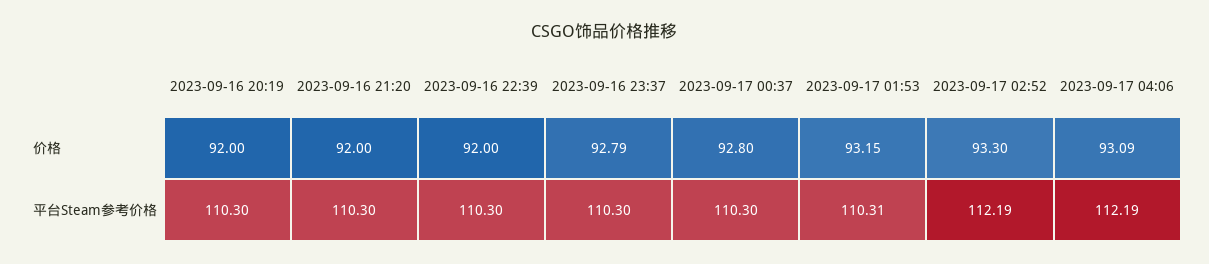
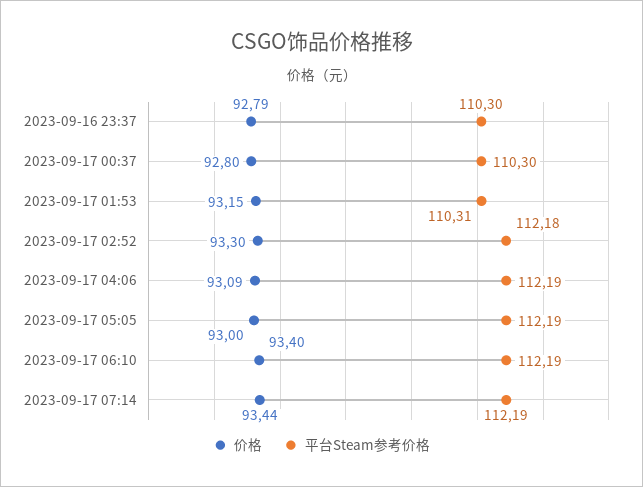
价格, 2023-09-16 20:19: 92 -> none
价格, 2023-09-16 21:20: 92 -> none
价格, 2023-09-16 22:39: 92 -> none
平台Steam参考价格, 2023-09-16 20:19: 110.3 -> none
平台Steam参考价格, 2023-09-16 21:20: 110.3 -> none
平台Steam参考价格, 2023-09-16 22:39: 110.3 -> none
平台Steam参考价格, 2023-09-17 02:52: 112.19 -> 112.18
价格, 2023-09-17 05:05: none -> 93
平台Steam参考价格, 2023-09-17 05:05: none -> 112.19
价格, 2023-09-17 06:10: none -> 93.4
平台Steam参考价格, 2023-09-17 06:10: none -> 112.19
价格, 2023-09-17 07:14: none -> 93.44
平台Steam参考价格, 2023-09-17 07:14: none -> 112.19

